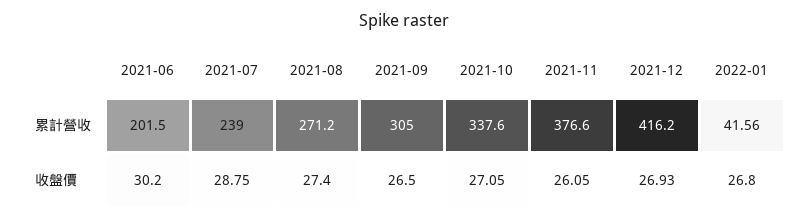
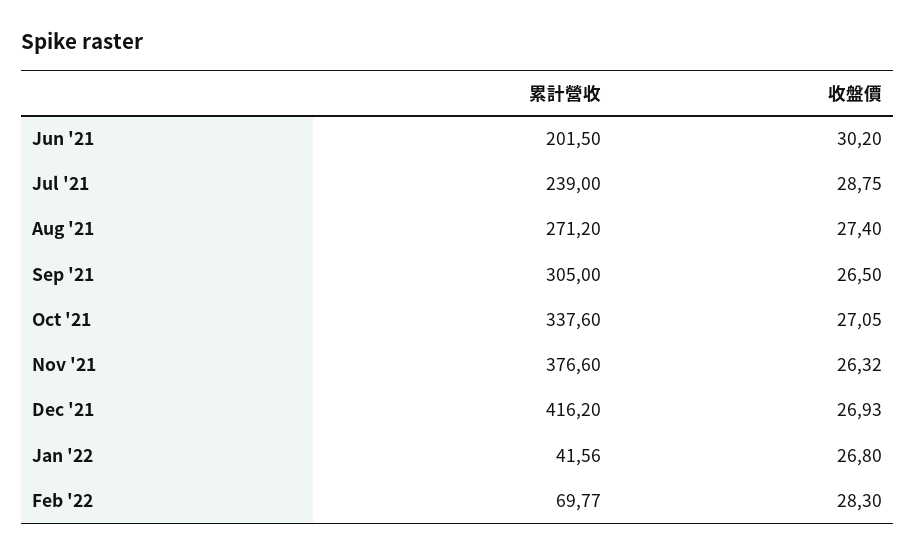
2021-11, 收盤價: 26.05 -> 26.32
Feb '22, 累計營收: none -> 69.77
Feb '22, 收盤價: none -> 28.3

